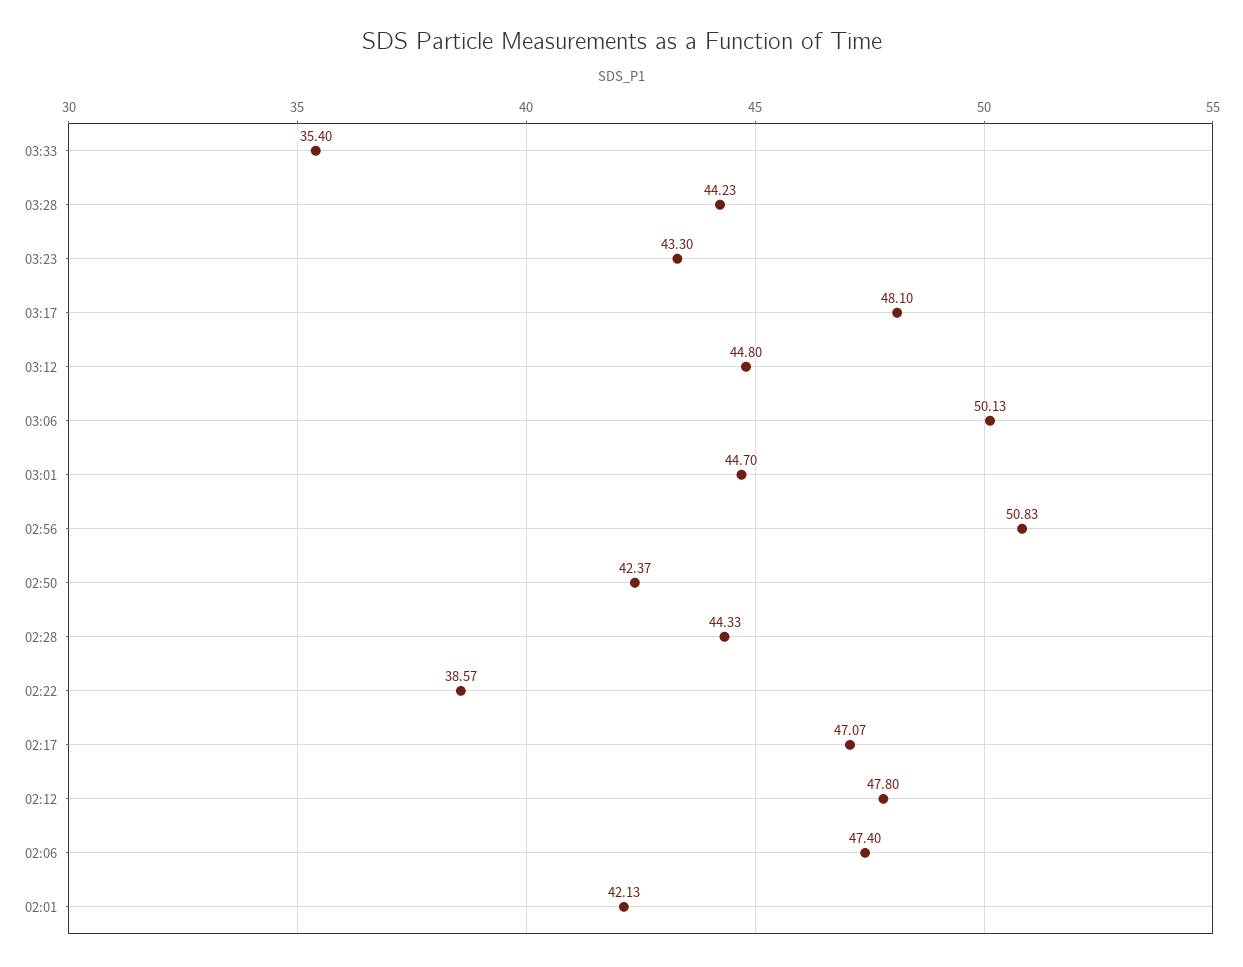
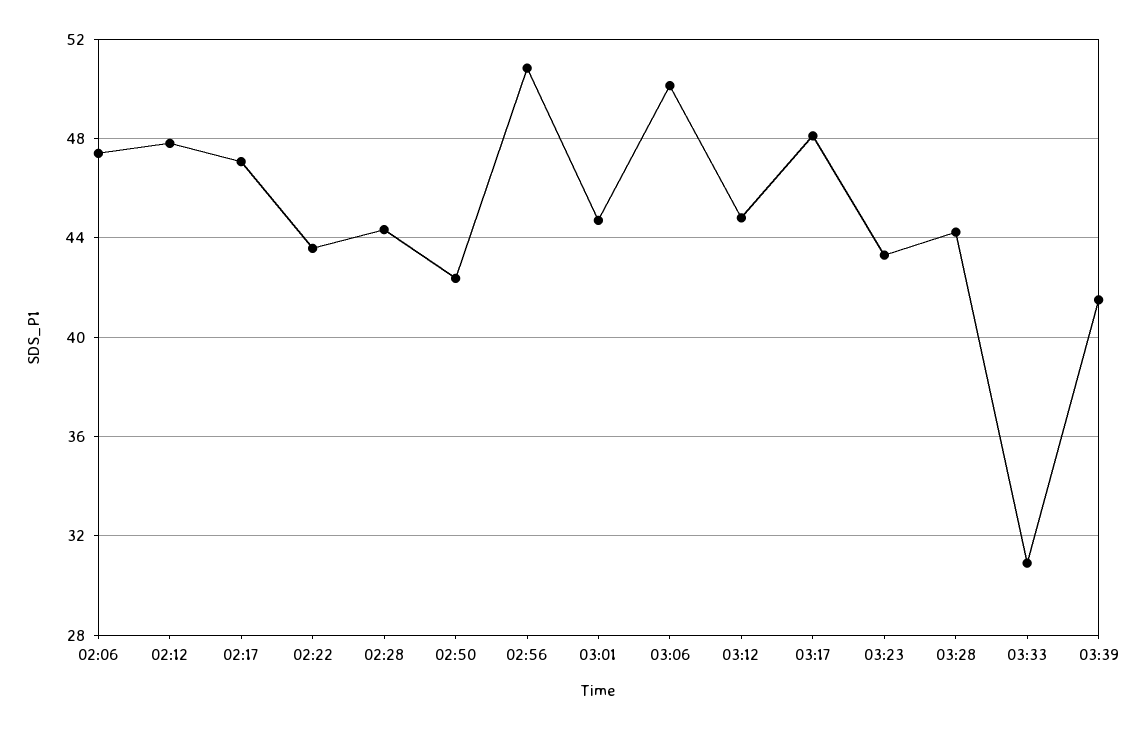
03:33: 35.4 -> 31
02:22: 38.57 -> 43.5
02:01: 42.13 -> none
03:39: none -> 41.5

